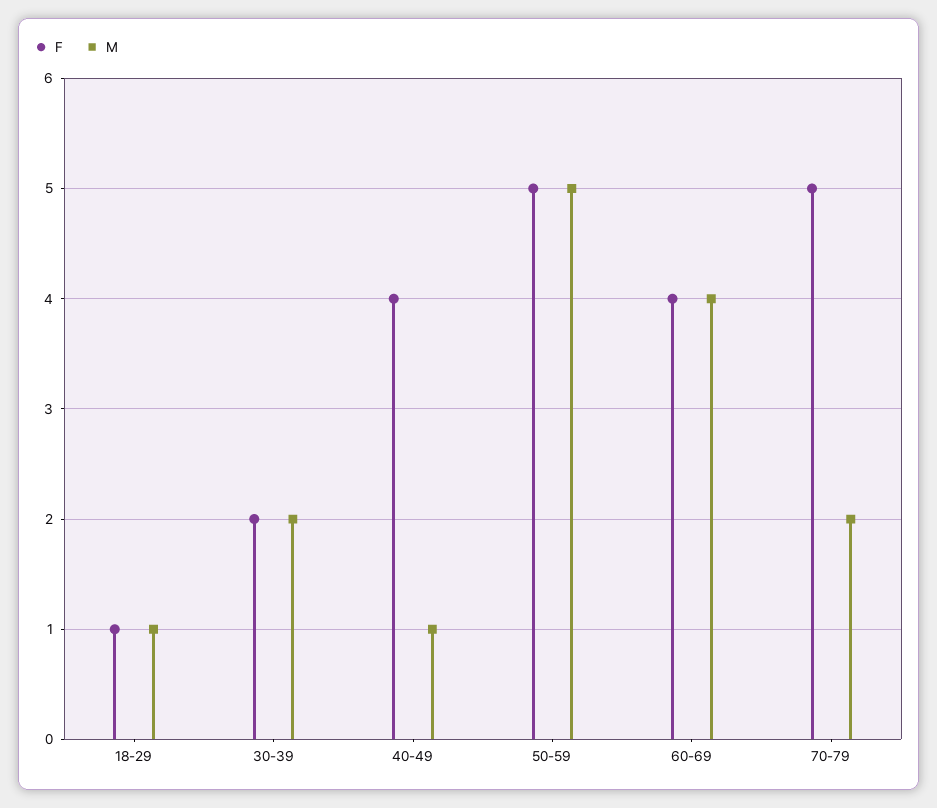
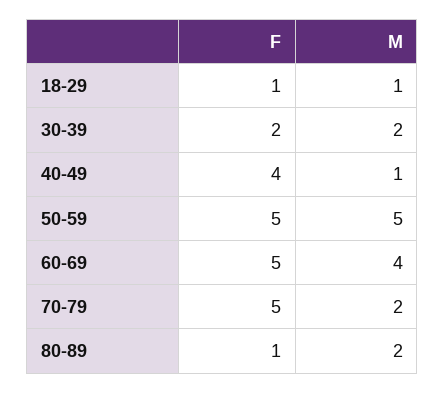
F, 60-69: 4 -> 5
F, 80-89: none -> 1
M, 80-89: none -> 2

